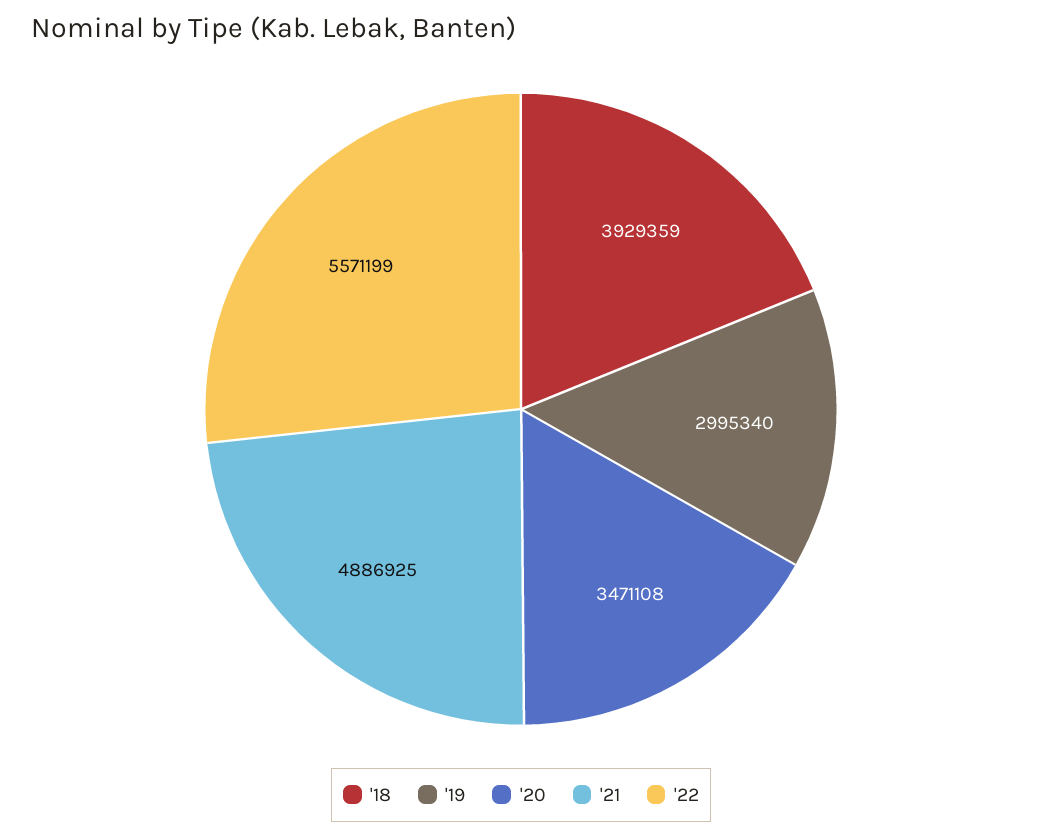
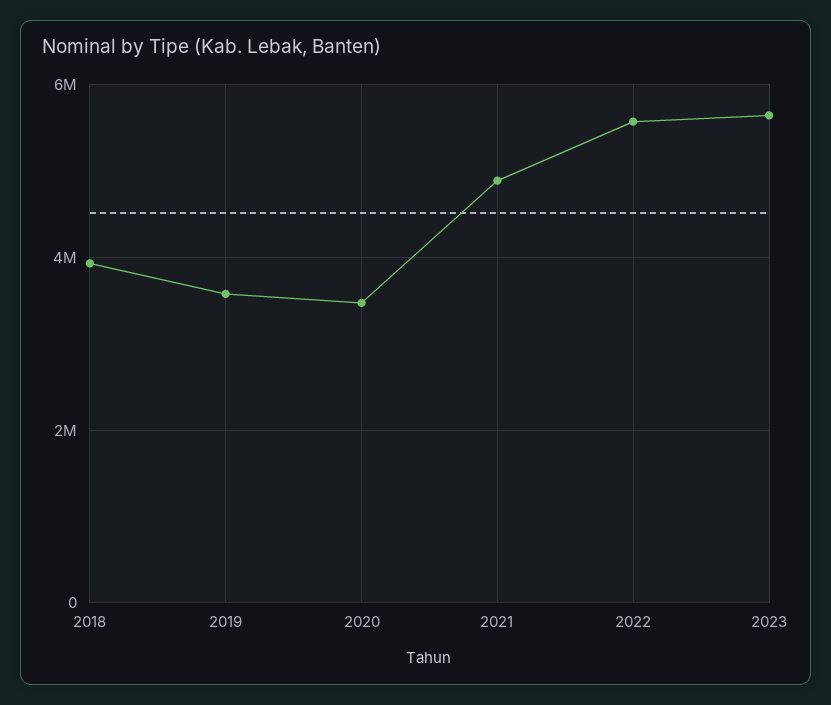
'19: 2995340 -> 3600000
2023: none -> 5600000

